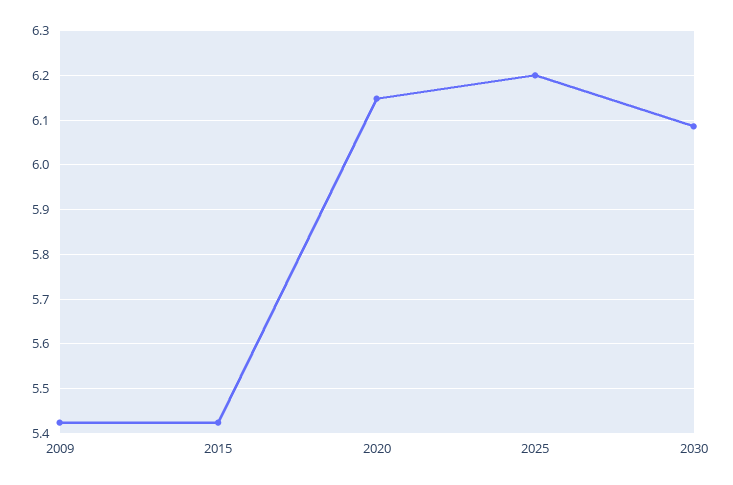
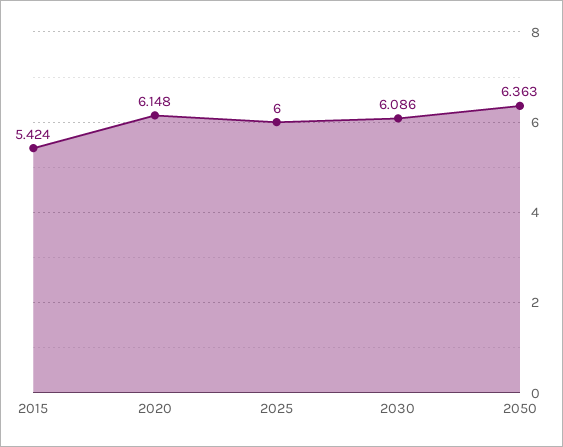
2009: 5.42 -> none
2025: 6.2 -> 6
2050: none -> 6.363

